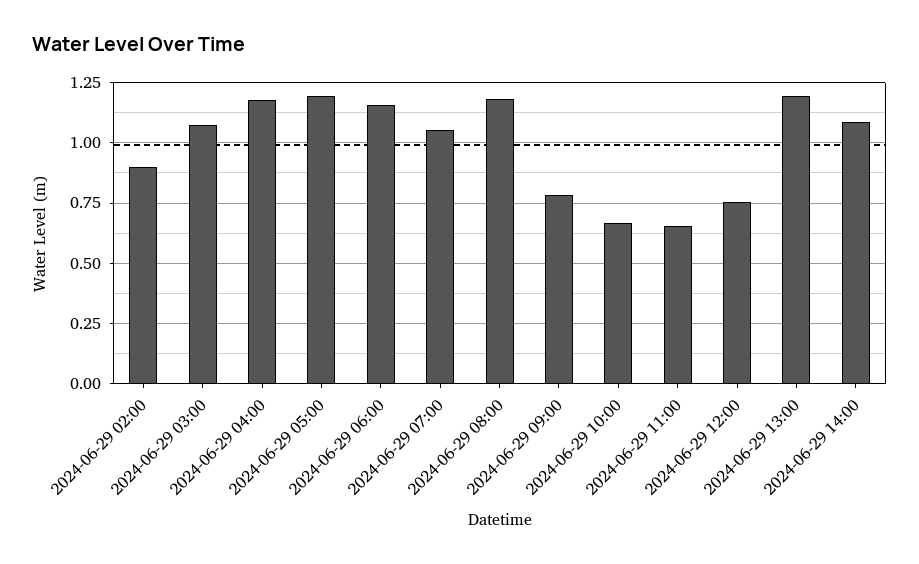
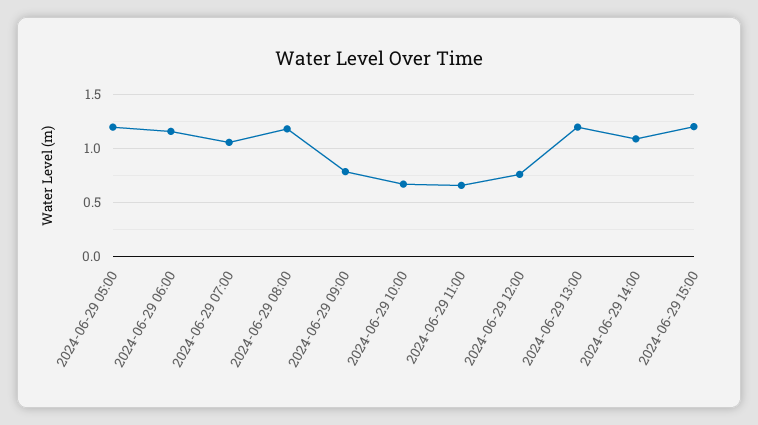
2024-06-29 02:00: 0.9 -> none
2024-06-29 03:00: 1.075 -> none
2024-06-29 04:00: 1.175 -> none
2024-06-29 15:00: none -> 1.2

